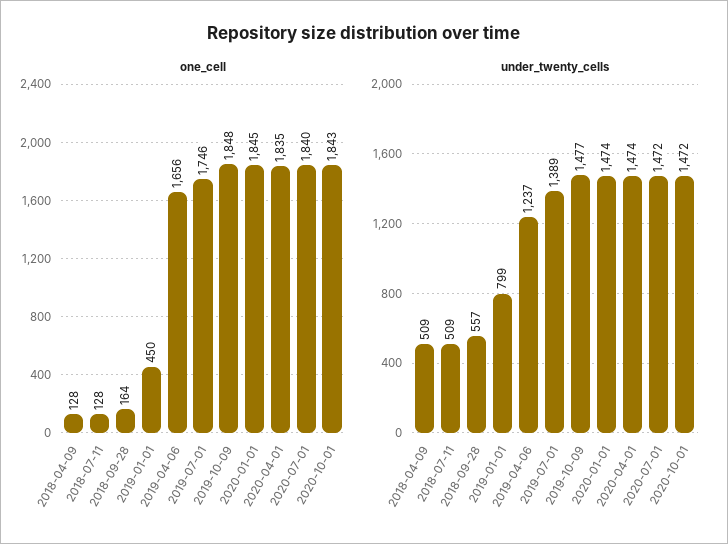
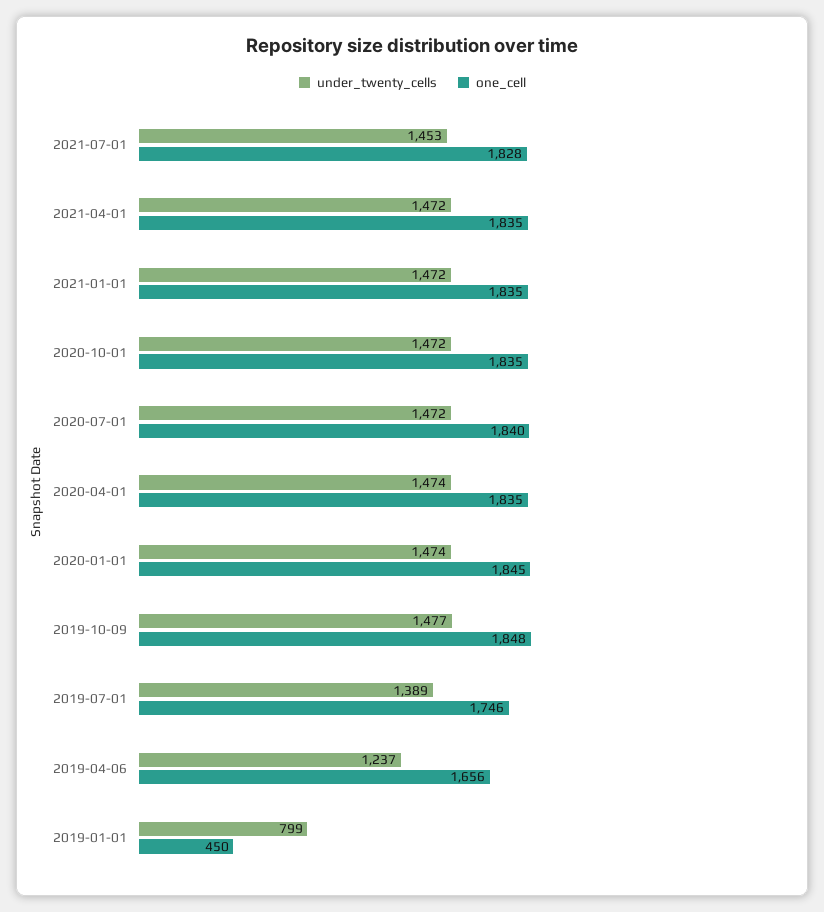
one_cell, 2018-04-09: 128 -> none
one_cell, 2018-07-11: 128 -> none
one_cell, 2018-09-28: 164 -> none
one_cell, 2020-10-01: 1843 -> 1835
under_twenty_cells, 2018-04-09: 509 -> none
under_twenty_cells, 2018-07-11: 509 -> none
under_twenty_cells, 2018-09-28: 557 -> none
under_twenty_cells, 2021-07-01: none -> 1453
one_cell, 2021-07-01: none -> 1828
under_twenty_cells, 2021-04-01: none -> 1472
one_cell, 2021-04-01: none -> 1835
under_twenty_cells, 2021-01-01: none -> 1472
one_cell, 2021-01-01: none -> 1835

